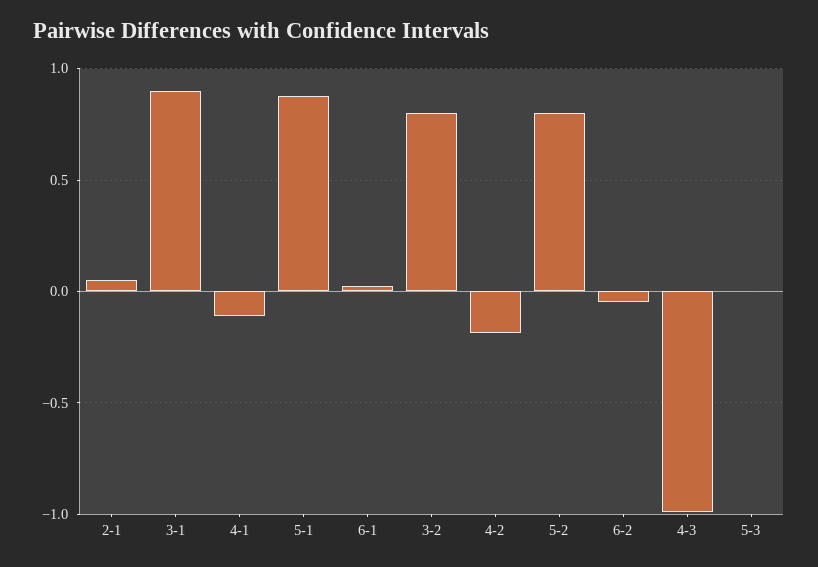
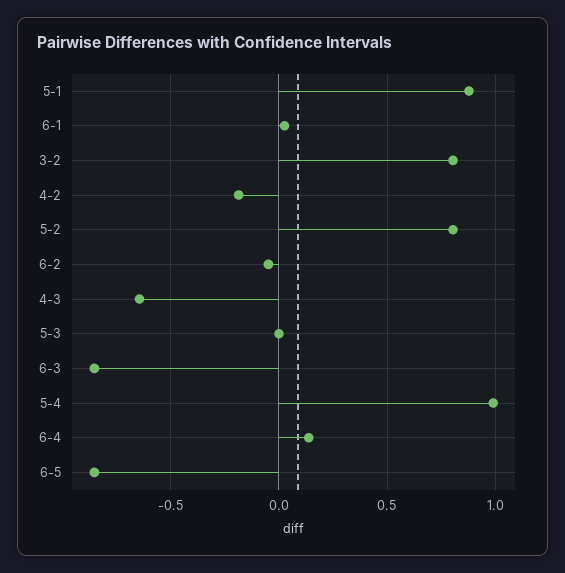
2-1: 0.05 -> none
3-1: 0.9 -> none
4-1: -0.1 -> none
4-3: -1 -> -0.65
6-3: none -> -0.85
5-4: none -> 1
6-4: none -> 0.15
6-5: none -> -0.85

